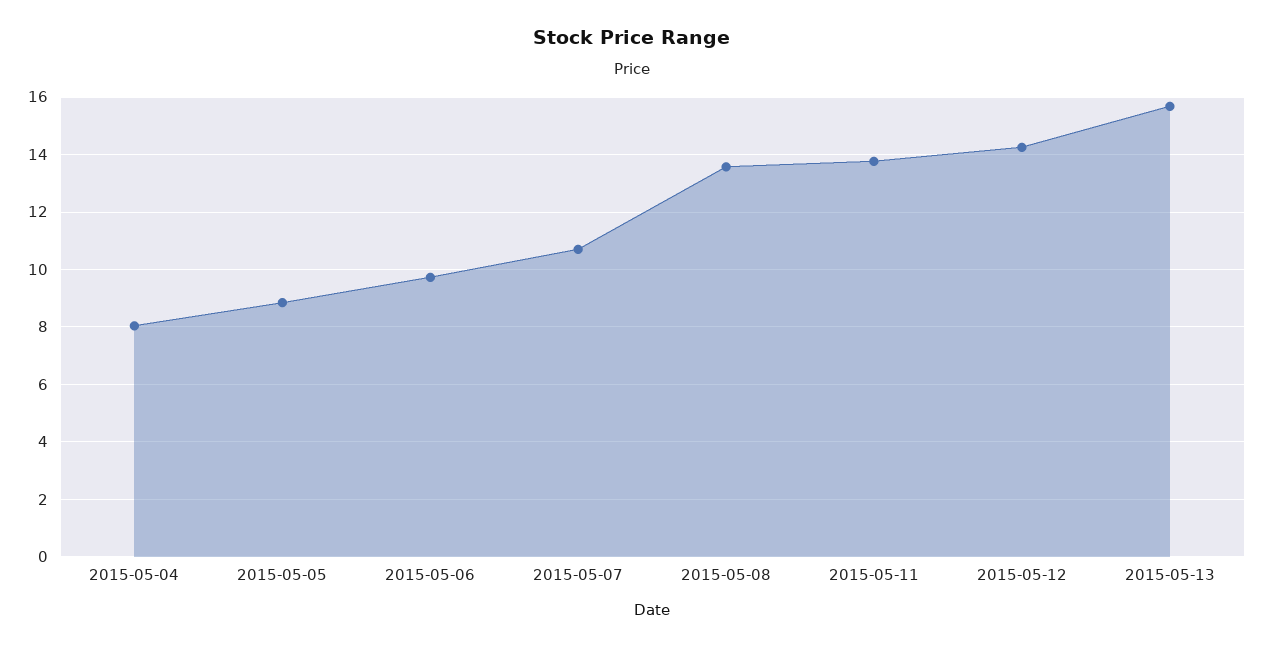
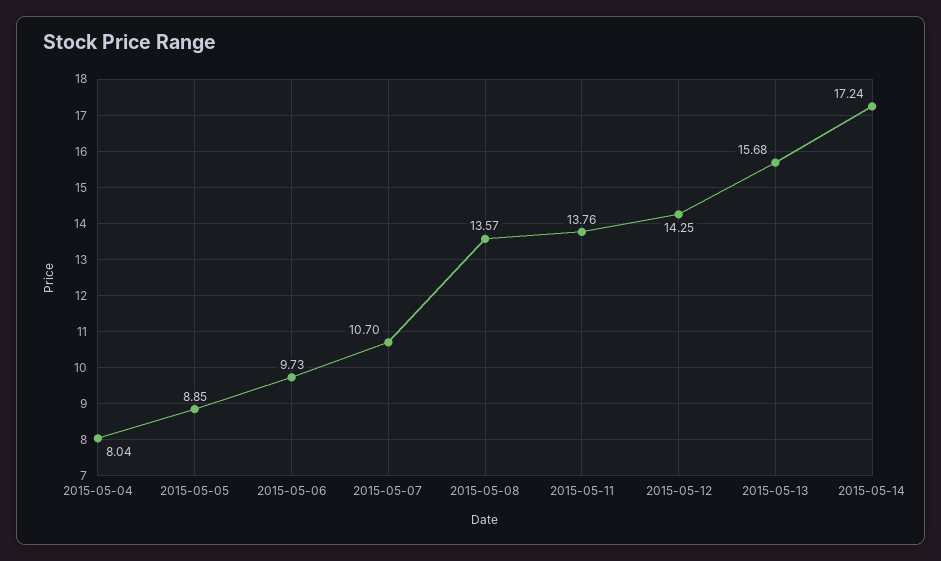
2015-05-14: none -> 17.24

